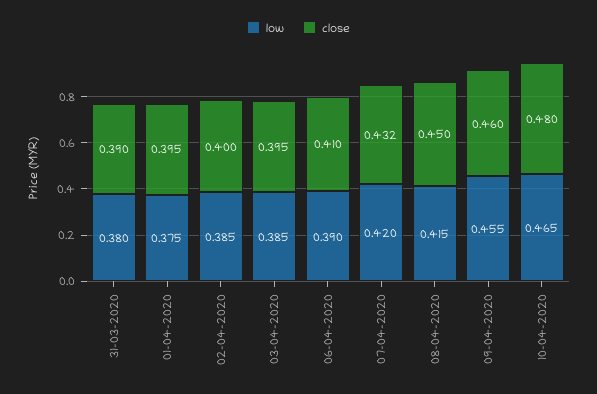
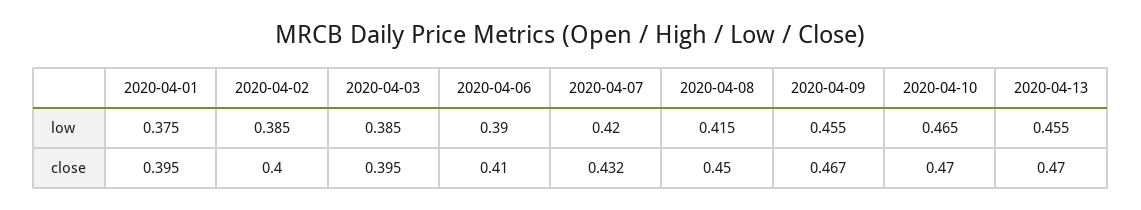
low, 31-03-2020: 0.38 -> none
close, 31-03-2020: 0.39 -> none
close, 09-04-2020: 0.46 -> 0.467
close, 10-04-2020: 0.48 -> 0.47
low, 2020-04-13: none -> 0.455
close, 2020-04-13: none -> 0.47

